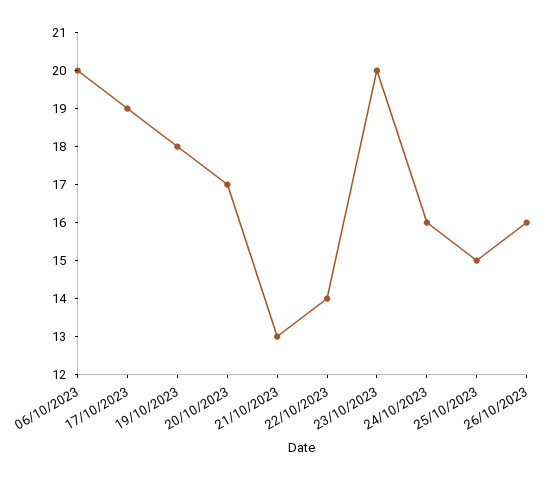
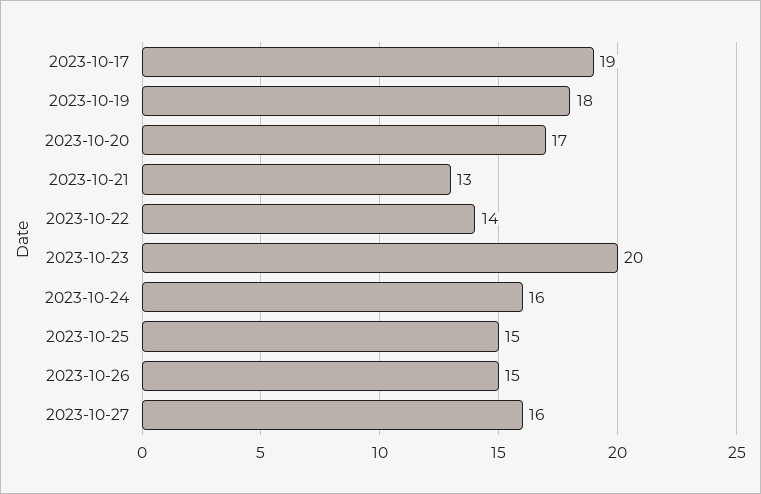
06/10/2023: 20 -> none
26/10/2023: 16 -> 15
2023-10-27: none -> 16

